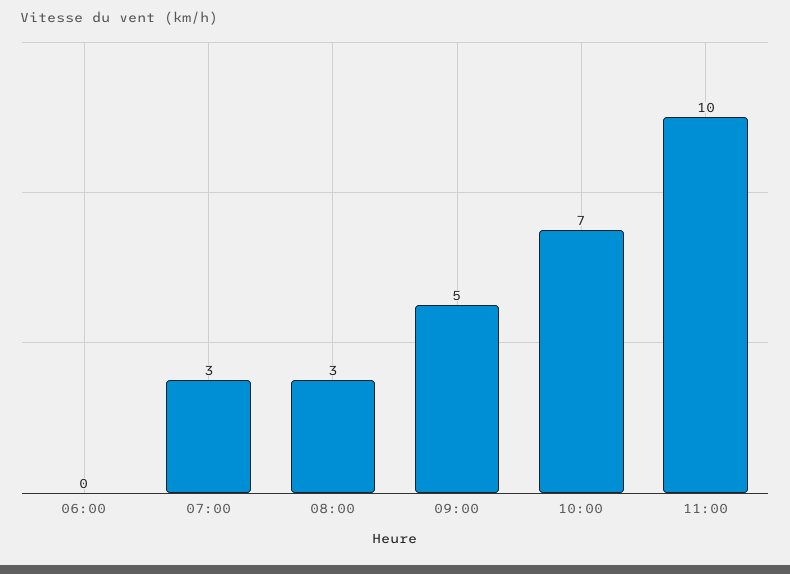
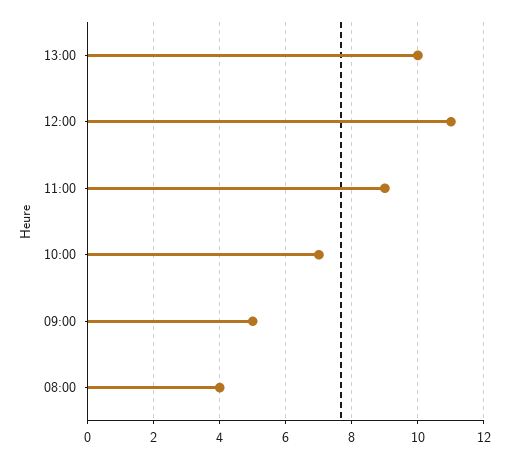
06:00: 0 -> none
07:00: 3 -> none
08:00: 3 -> 4
11:00: 10 -> 9
13:00: none -> 10
12:00: none -> 11

